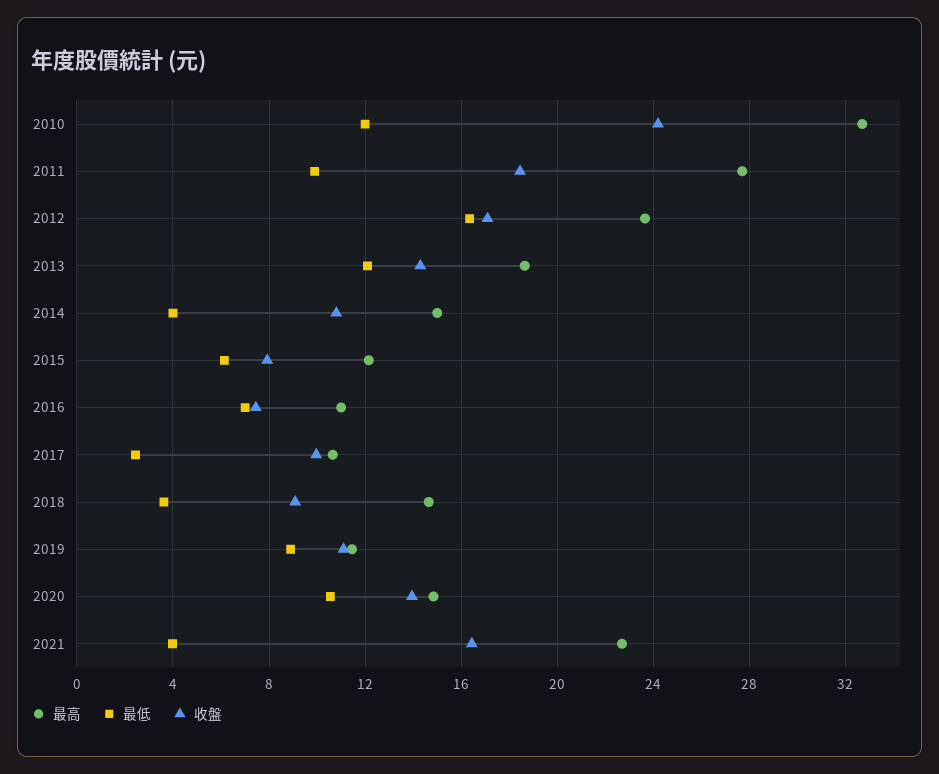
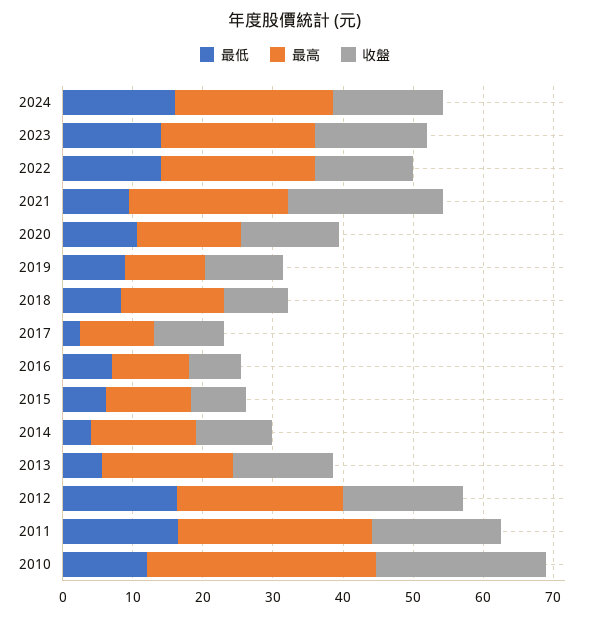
最低, 2011: 10 -> 16
最低, 2013: 12 -> 6
最低, 2018: 3.5 -> 8
最低, 2021: 4 -> 10
收盤, 2021: 16.5 -> 22
最低, 2024: none -> 16
最高, 2024: none -> 22
收盤, 2024: none -> 16
最低, 2023: none -> 14
最高, 2023: none -> 22
收盤, 2023: none -> 16
最低, 2022: none -> 14
最高, 2022: none -> 22
收盤, 2022: none -> 14

